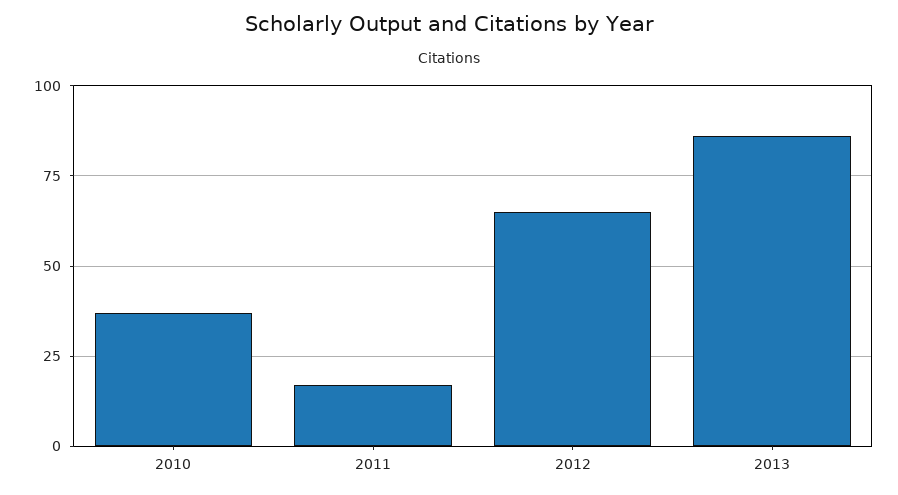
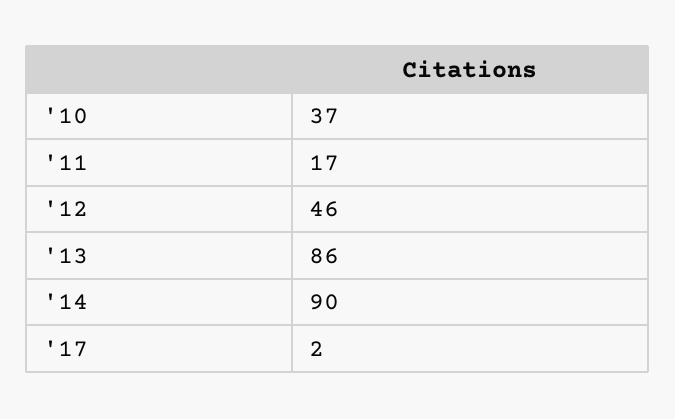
2012: 65 -> 46
'14: none -> 90
'17: none -> 2

